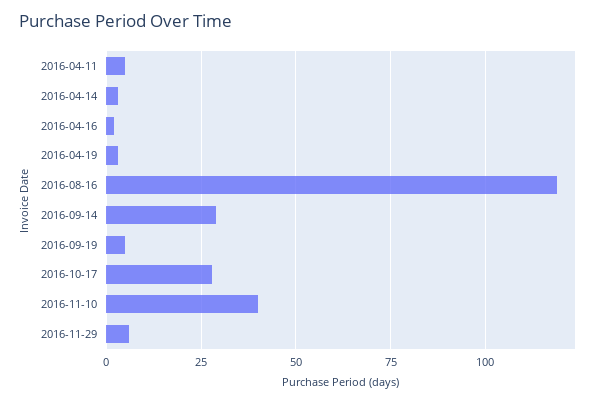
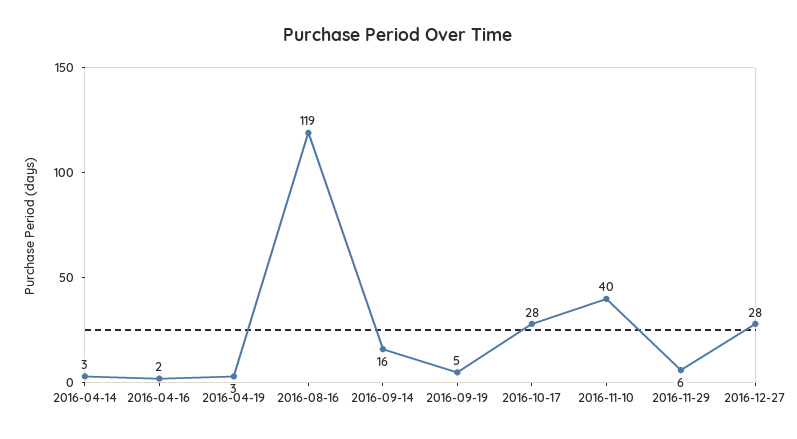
2016-04-11: 5 -> none
2016-09-14: 30 -> 16
2016-12-27: none -> 28

